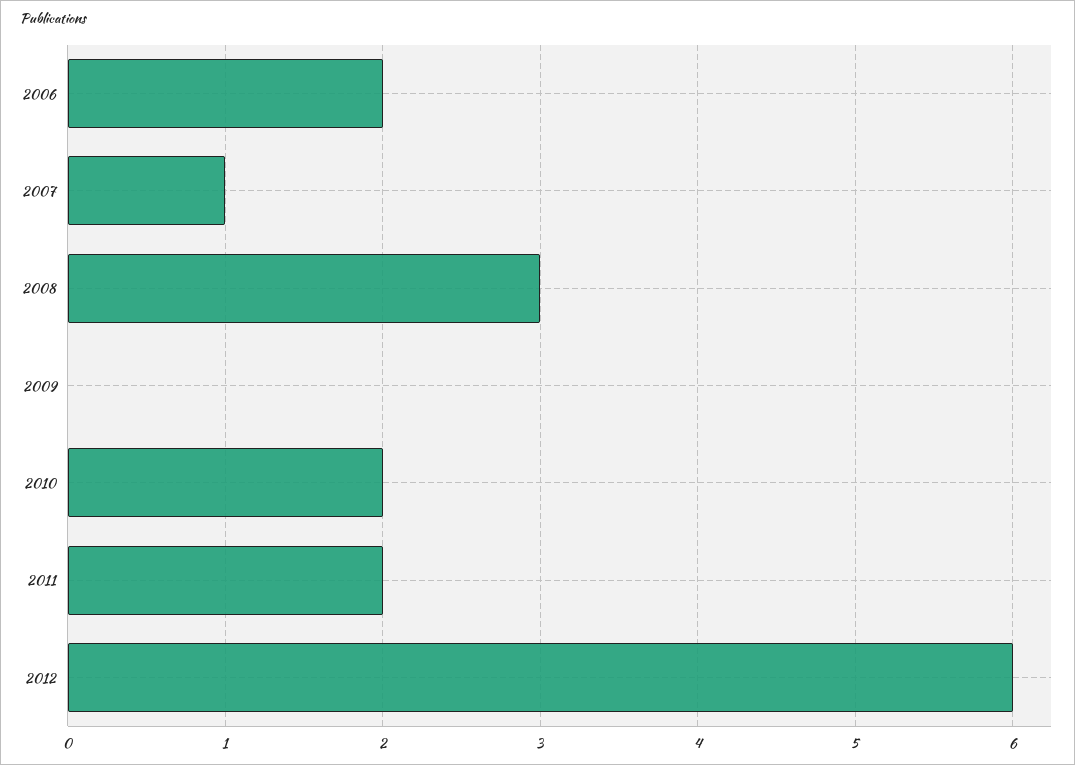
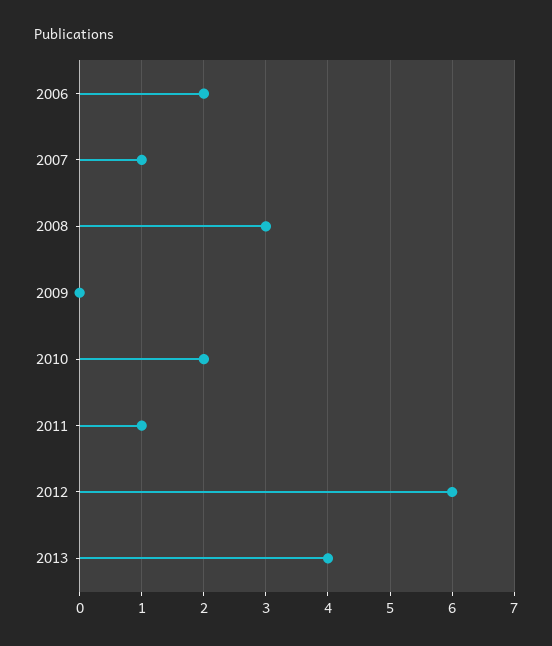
2011: 2 -> 1
2013: none -> 4

